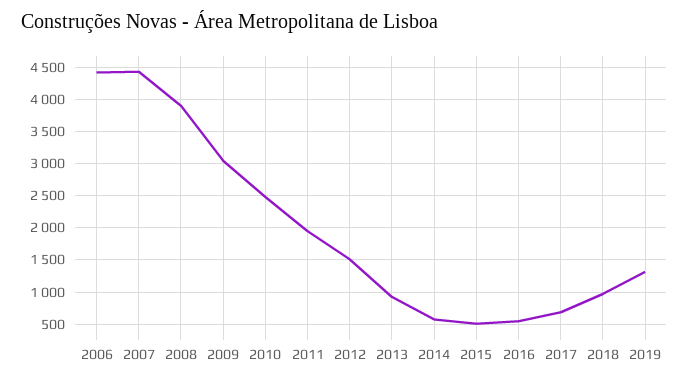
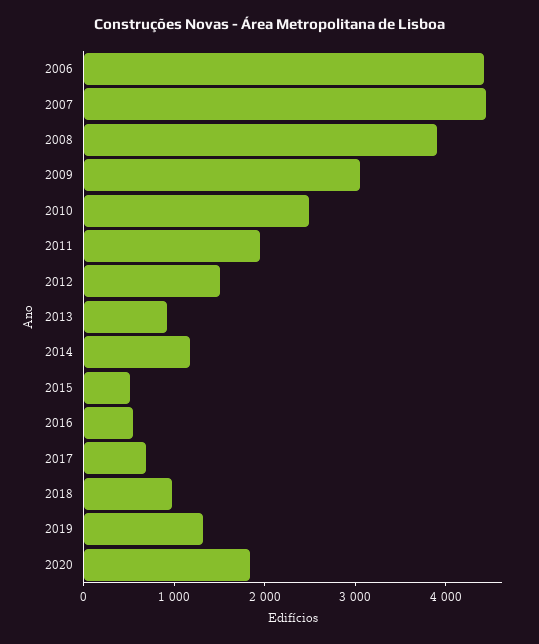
2014: 600 -> 1200
2020: none -> 1800

